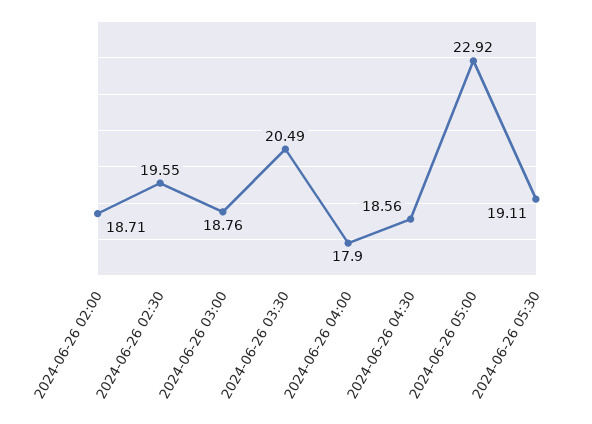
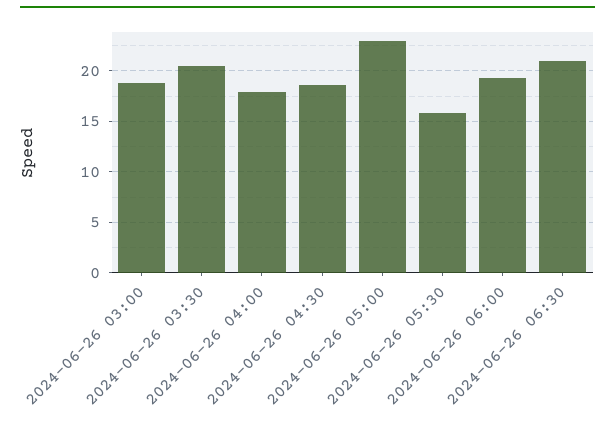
2024-06-26 02:00: 18.71 -> none
2024-06-26 02:30: 19.55 -> none
2024-06-26 05:30: 19.11 -> 16
2024-06-26 06:00: none -> 19
2024-06-26 06:30: none -> 21

